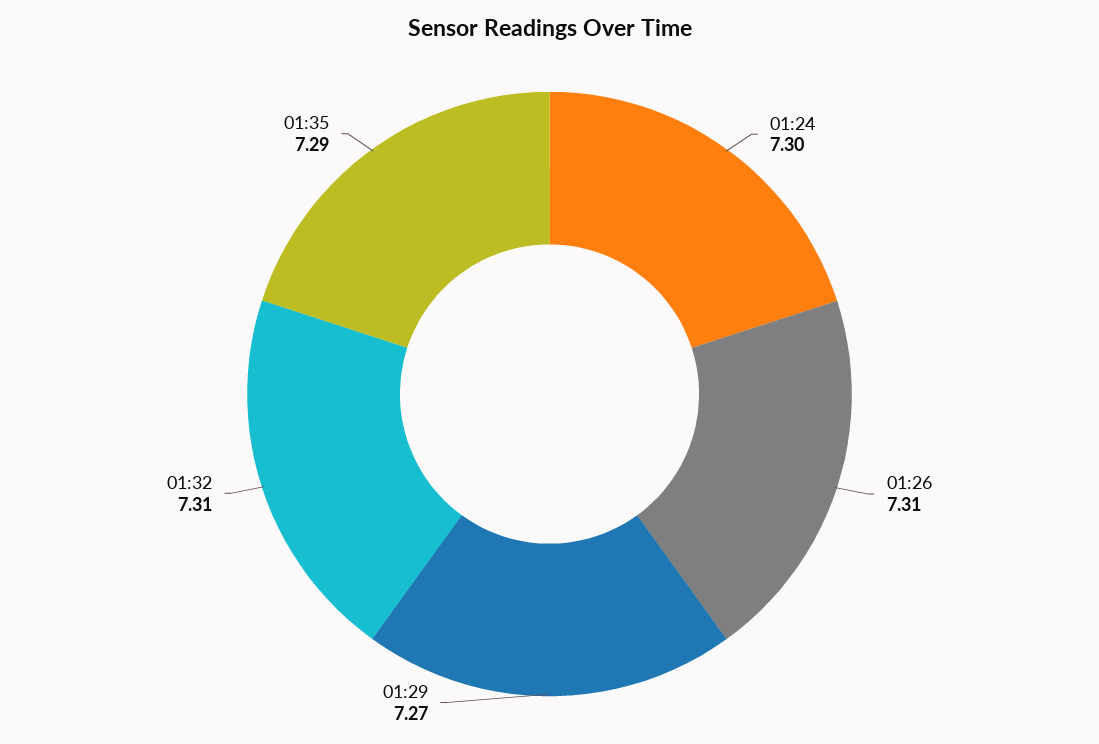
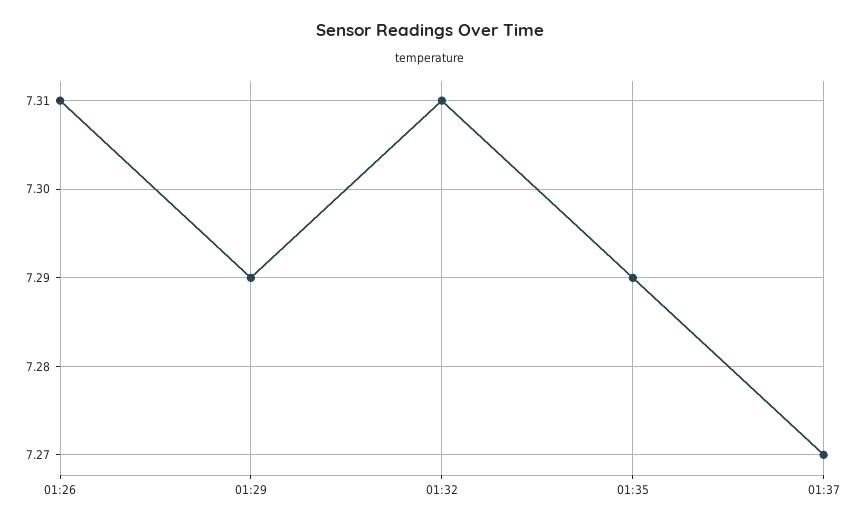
01:24: 7.3 -> none
01:29: 7.27 -> 7.29
01:37: none -> 7.27

